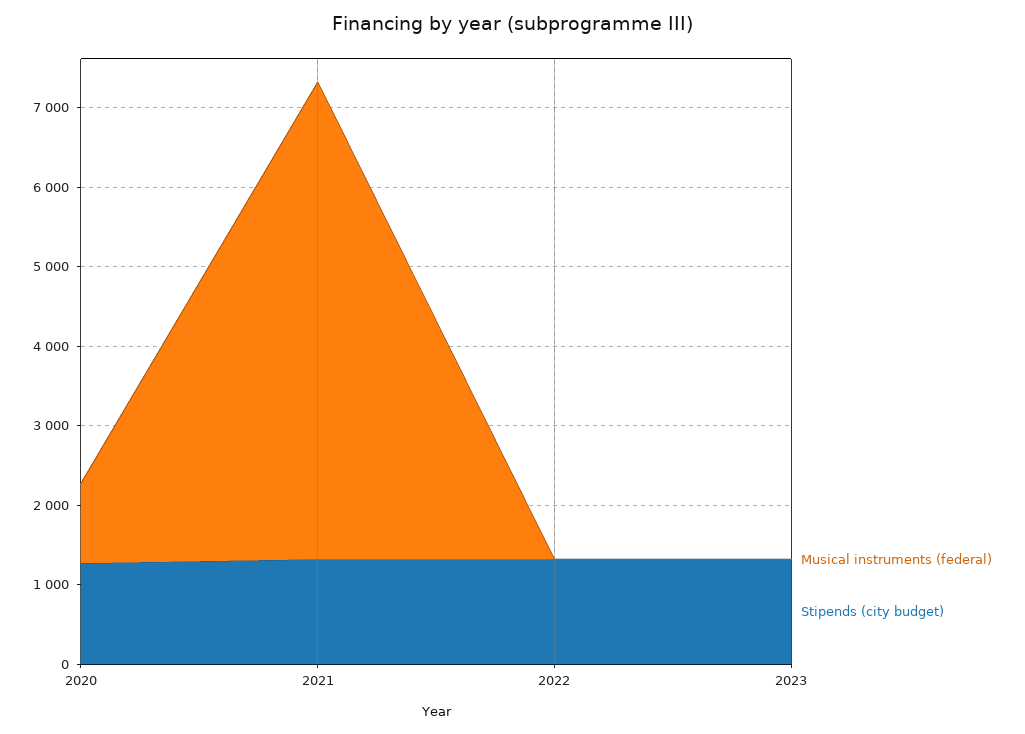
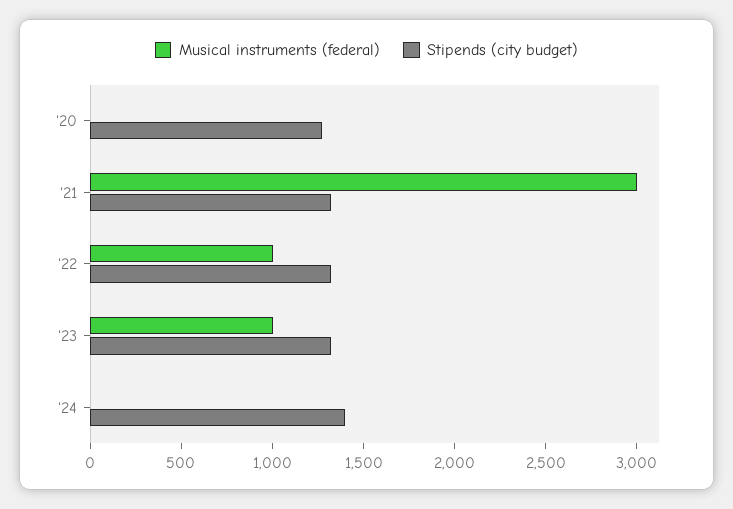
Musical instruments (federal), 2020: 1000 -> 0
Musical instruments (federal), 2021: 6000 -> 3000
Musical instruments (federal), 2022: 0 -> 1000
Musical instruments (federal), 2023: 0 -> 1000
Musical instruments (federal), '24: none -> 0
Stipends (city budget), '24: none -> 1400

